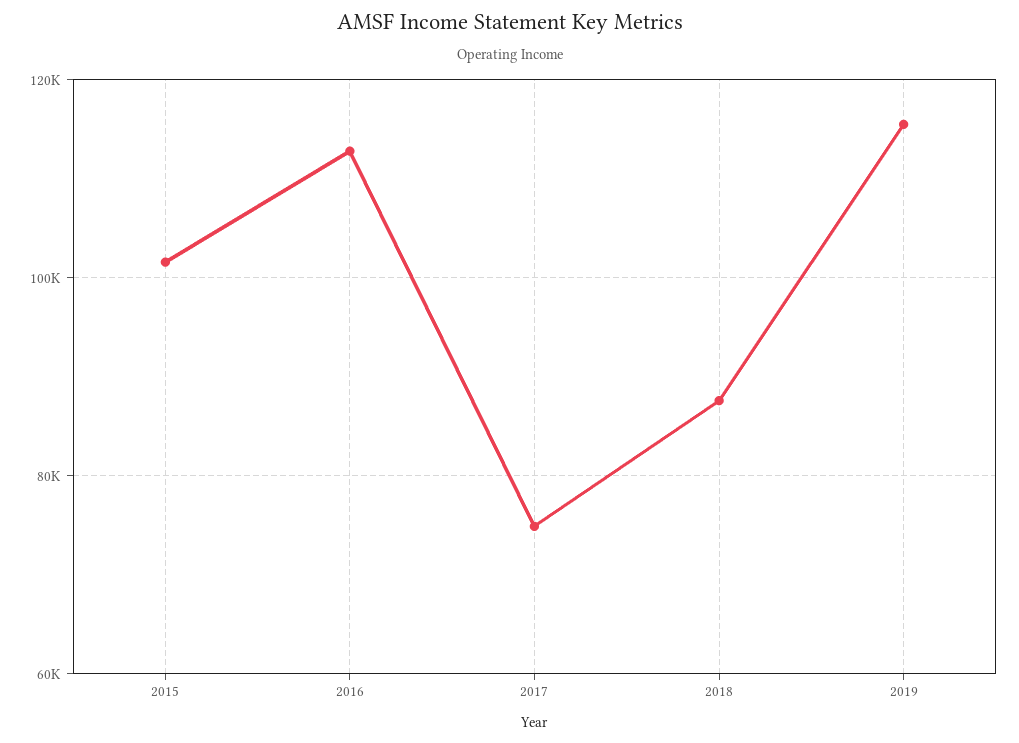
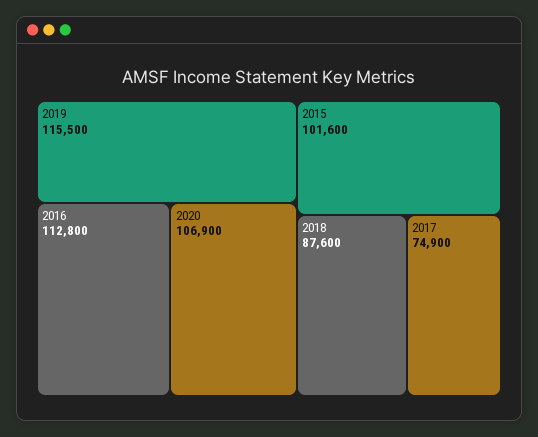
2020: none -> 106900

